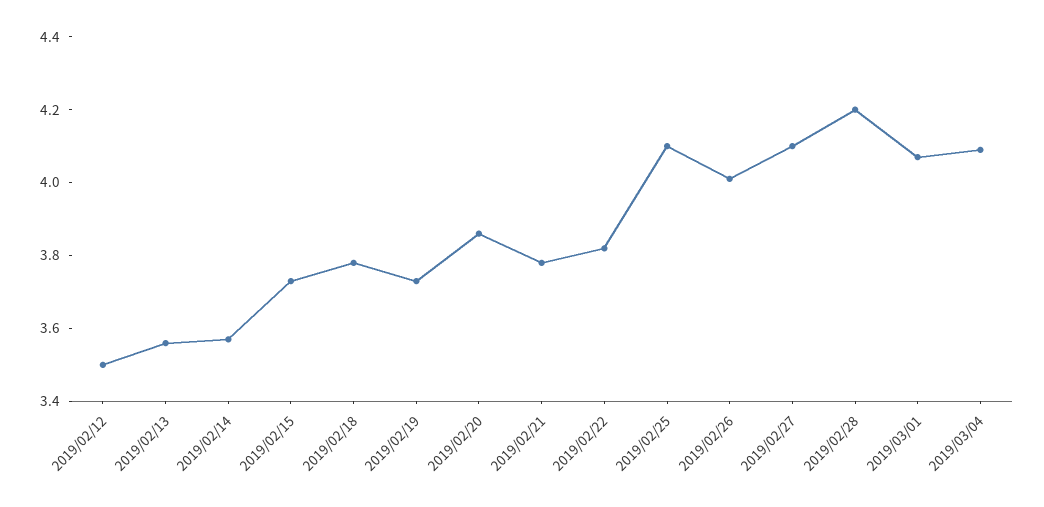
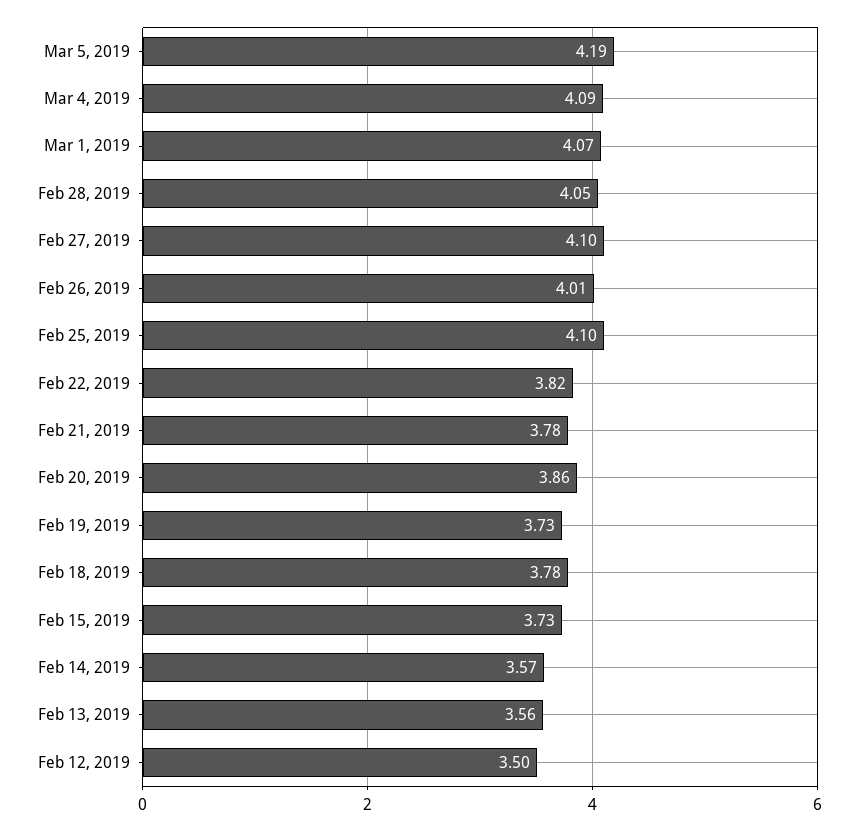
2019/02/28: 4.2 -> 4.05
Mar 5, 2019: none -> 4.19

